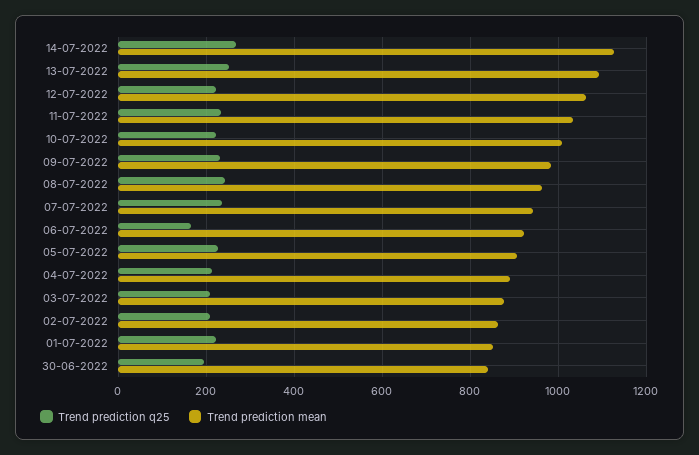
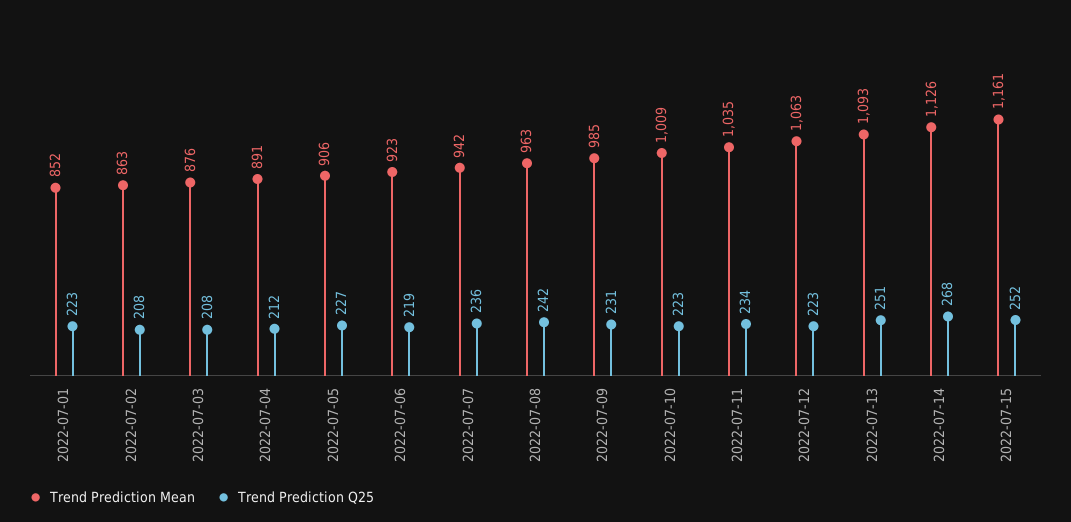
Trend prediction q25, 06-07-2022: 160 -> 219
Trend prediction q25, 30-06-2022: 200 -> none
Trend prediction mean, 30-06-2022: 840 -> none
Trend prediction mean, 2022-07-15: none -> 1161
Trend prediction q25, 2022-07-15: none -> 252

